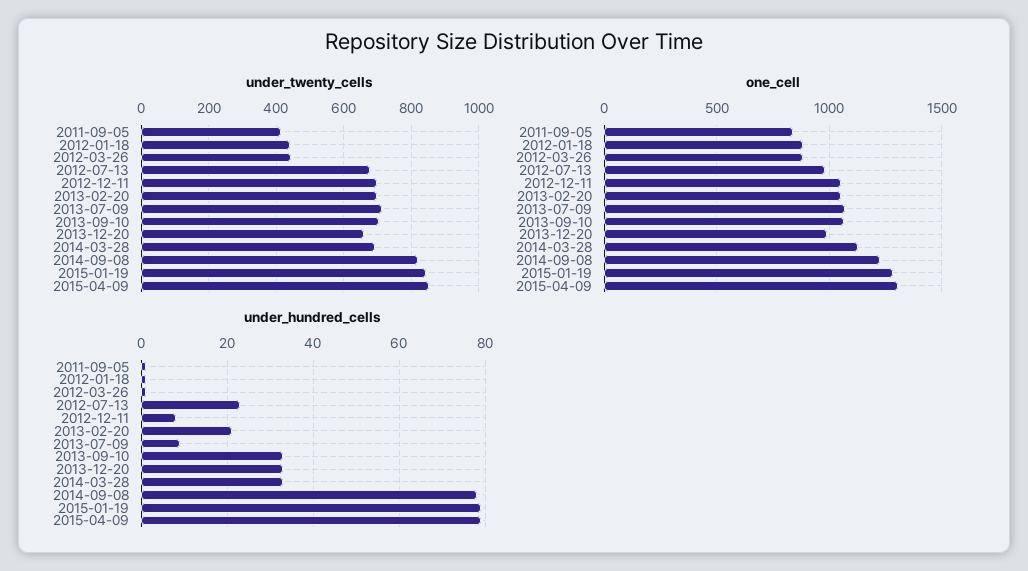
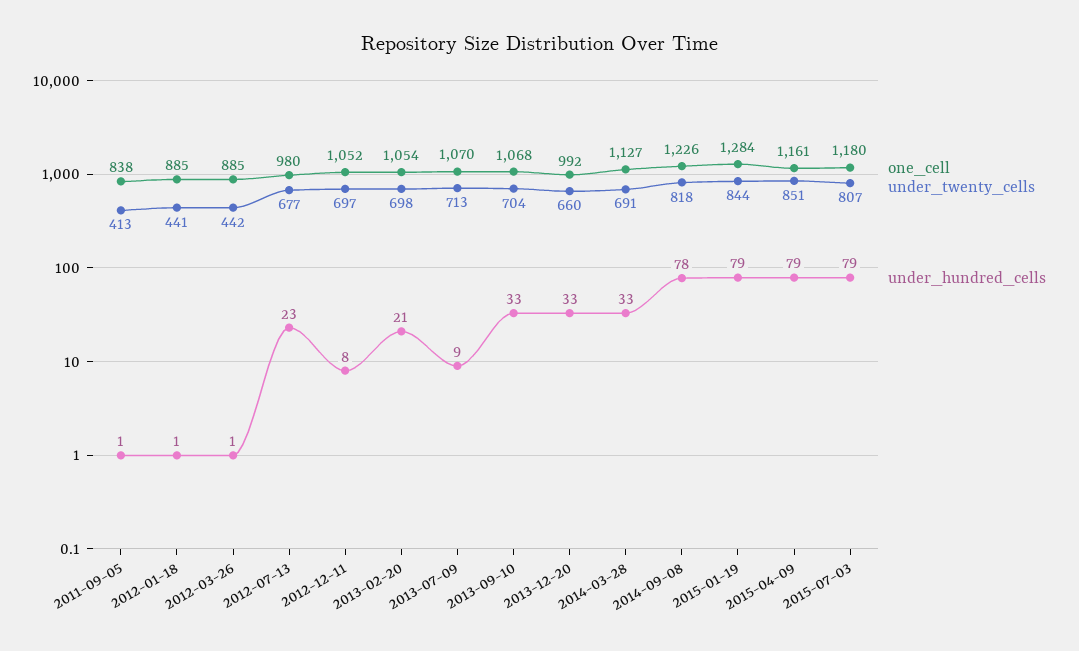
one_cell, 2015-04-09: 1300 -> 1161
one_cell, 2015-07-03: none -> 1180
under_twenty_cells, 2015-07-03: none -> 807
under_hundred_cells, 2015-07-03: none -> 79

